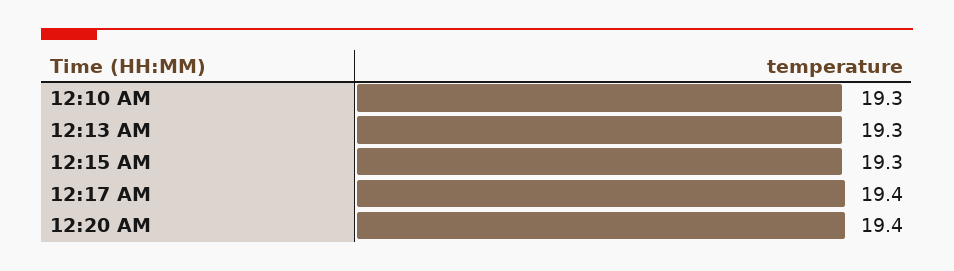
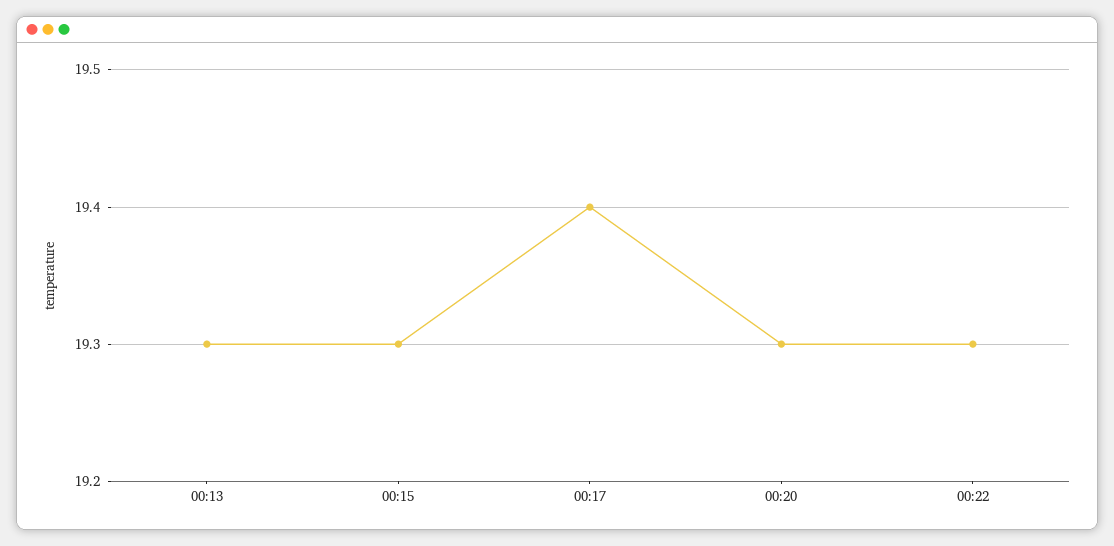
12:10 AM: 19.3 -> none
12:20 AM: 19.4 -> 19.3
00:22: none -> 19.3

